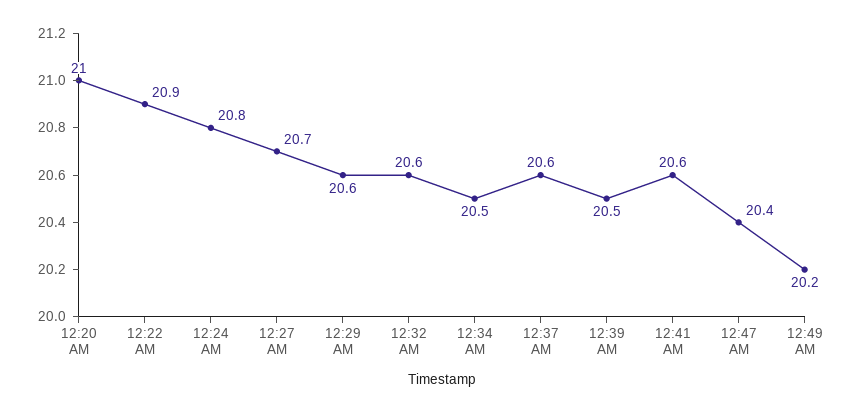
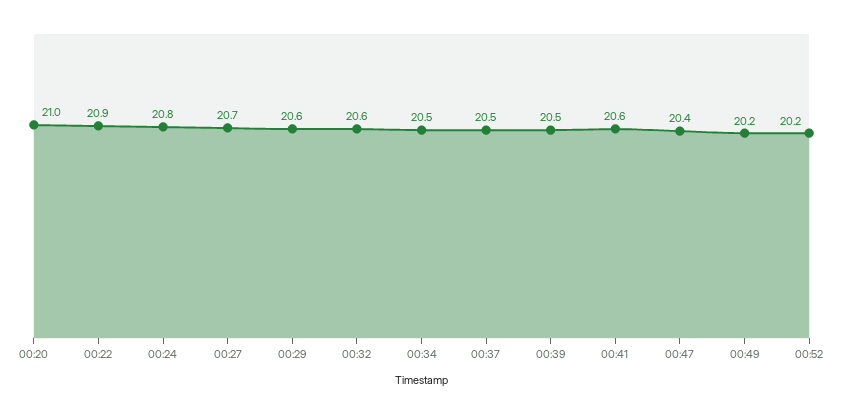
12:37 AM: 20.6 -> 20.5
00:52: none -> 20.2

